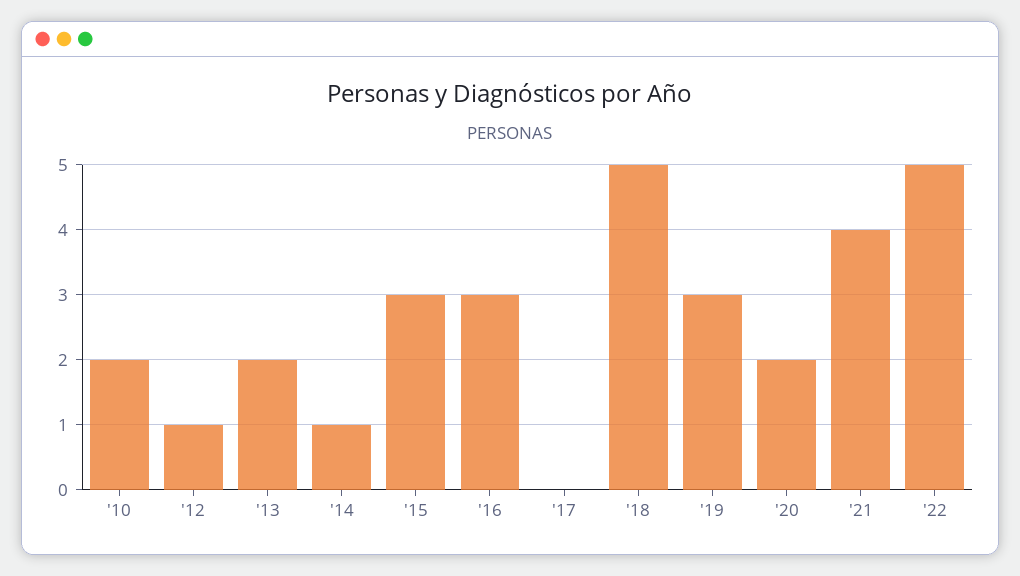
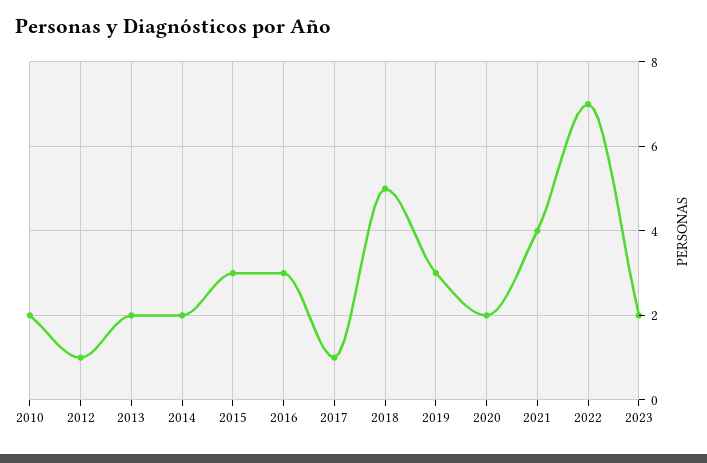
'14: 1 -> 2
'17: 0 -> 1
'22: 5 -> 7
2023: none -> 2

